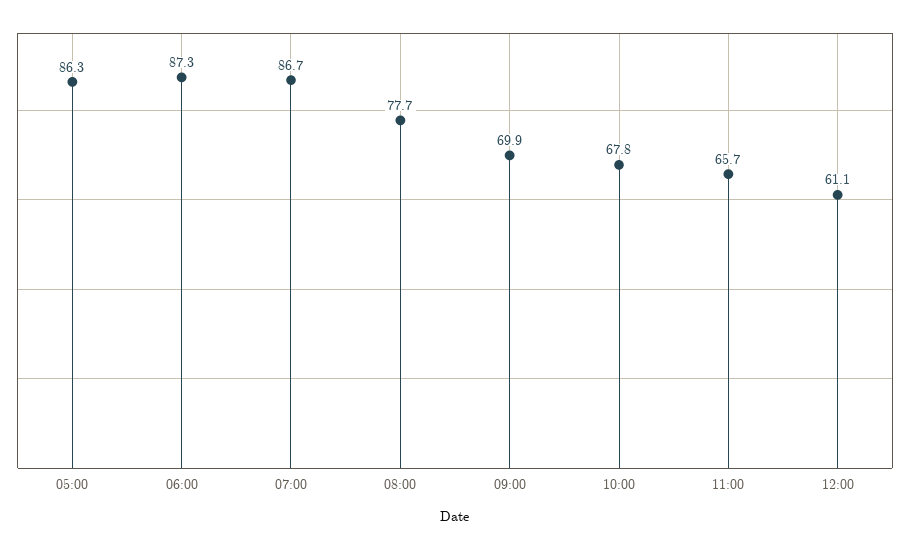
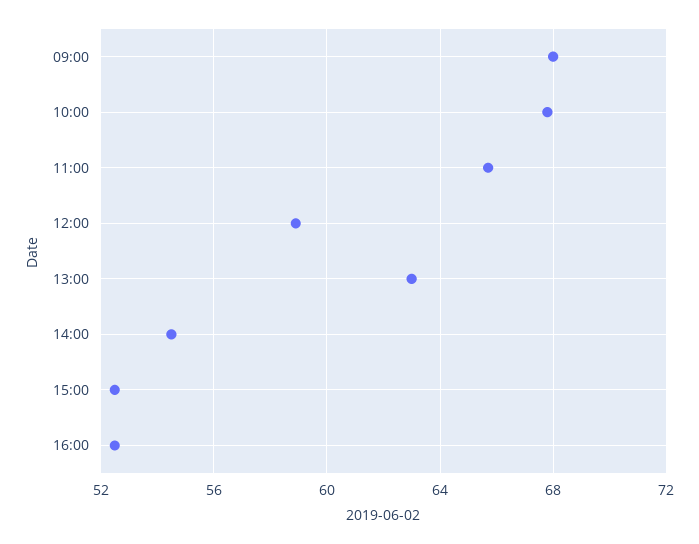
05:00: 86.3 -> none
06:00: 87.3 -> none
07:00: 86.7 -> none
08:00: 77.7 -> none
09:00: 69.9 -> 68
12:00: 61.1 -> 59
13:00: none -> 63
14:00: none -> 54.5
15:00: none -> 52.5
16:00: none -> 52.5

